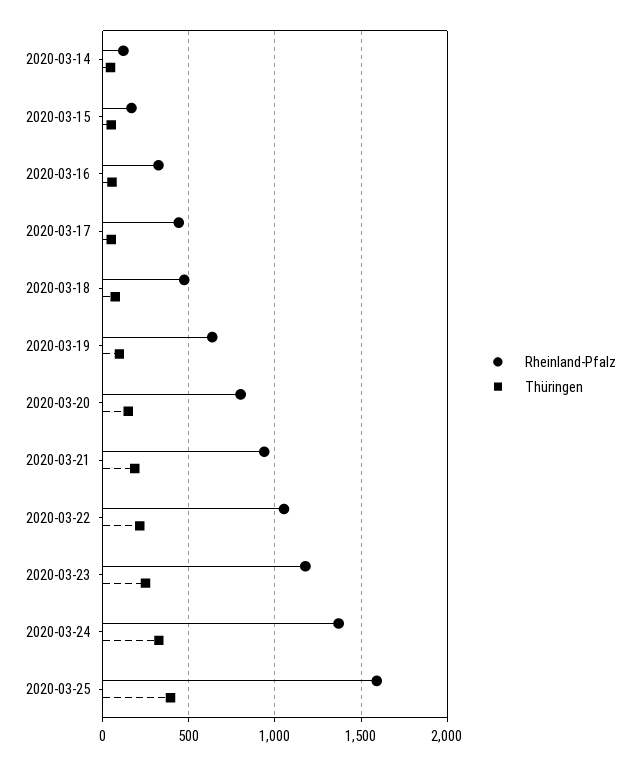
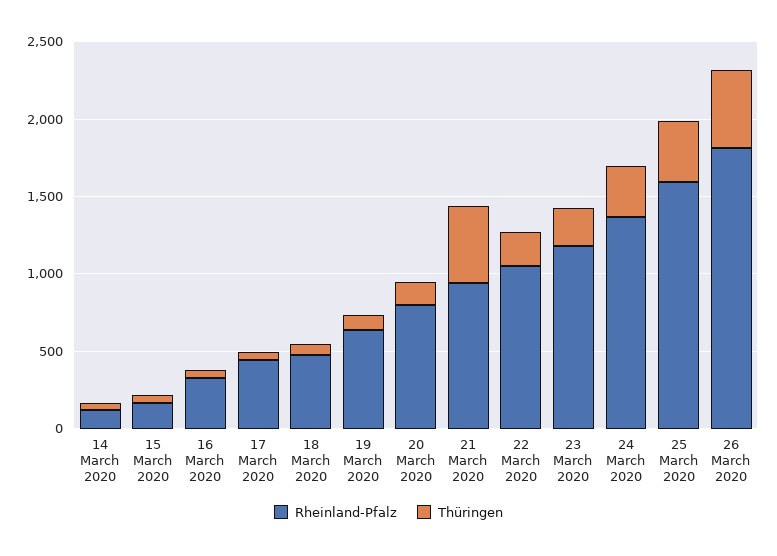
Thüringen, 2020-03-21: 200 -> 500
Rheinland-Pfalz, 26 March 2020: none -> 1800
Thüringen, 26 March 2020: none -> 500

